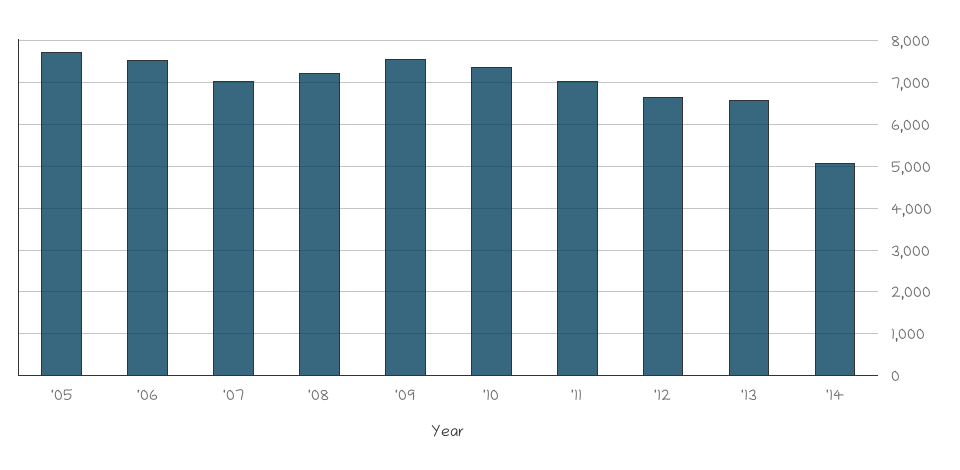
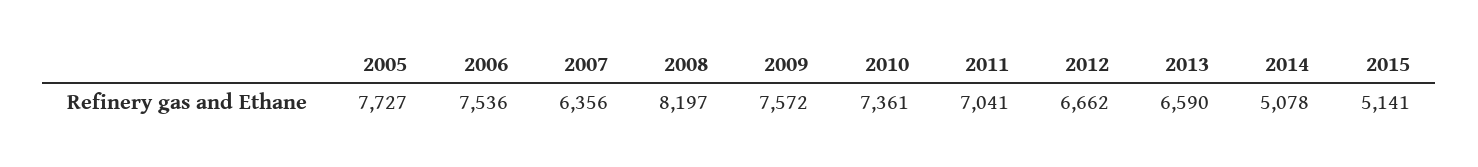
'07: 7000 -> 6356
'08: 7200 -> 8197
2015: none -> 5141

